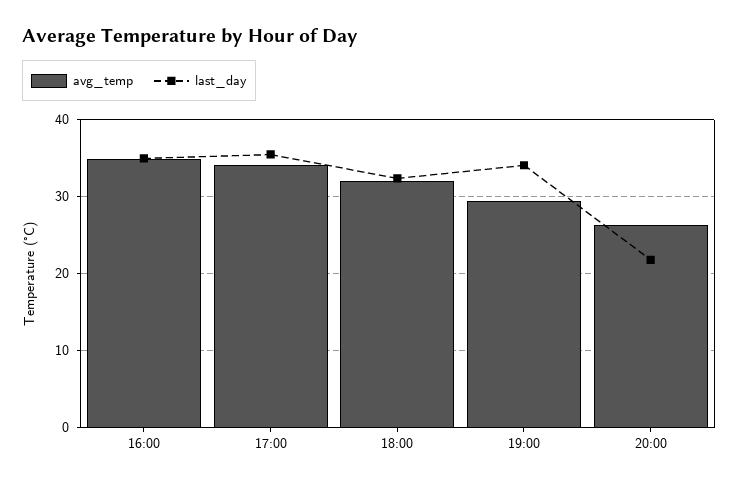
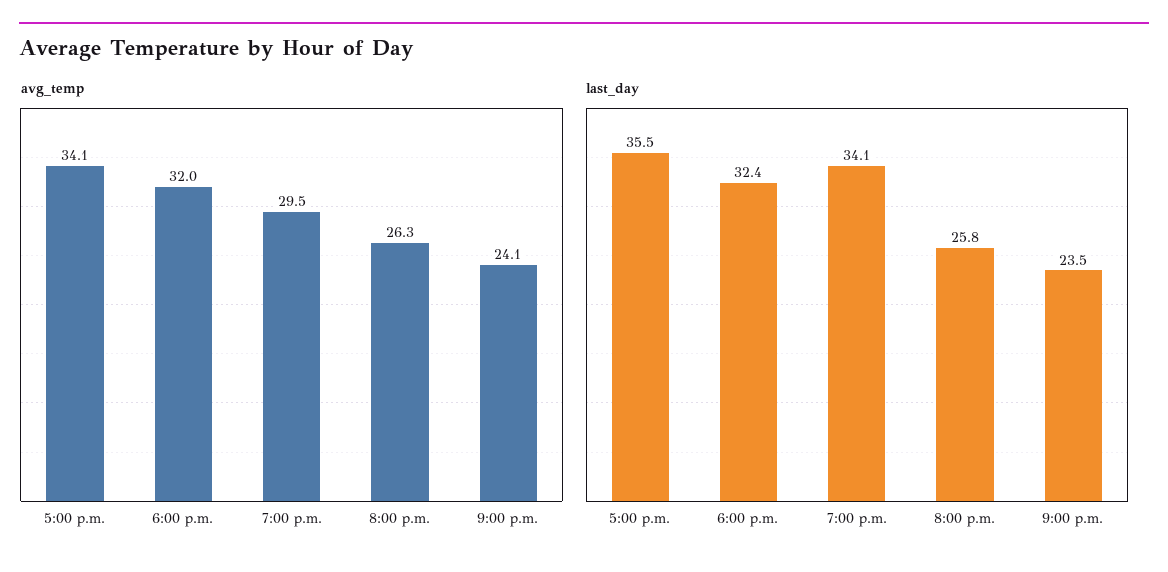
avg_temp, 16:00: 35 -> none
last_day, 16:00: 35 -> none
last_day, 20:00: 22 -> 25.8
avg_temp, 9:00 p.m.: none -> 24.1
last_day, 9:00 p.m.: none -> 23.5

